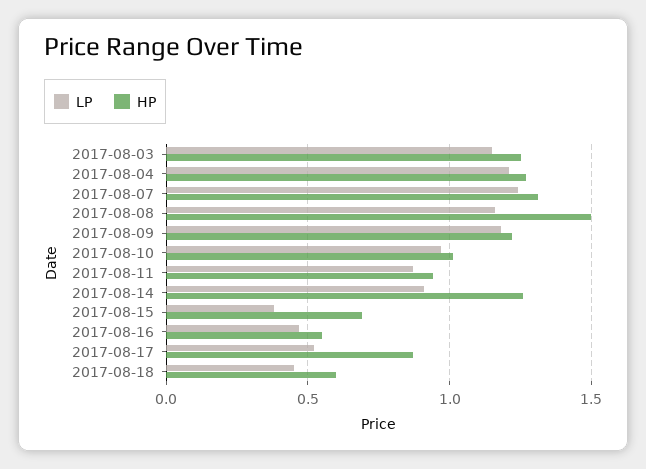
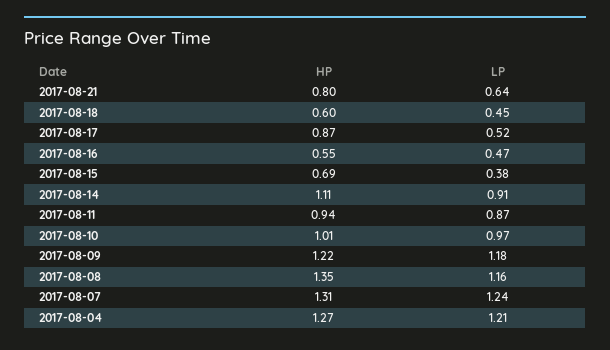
LP, 2017-08-03: 1.15 -> none
HP, 2017-08-03: 1.25 -> none
HP, 2017-08-08: 1.5 -> 1.35
HP, 2017-08-14: 1.25 -> 1.11
HP, 2017-08-21: none -> 0.8
LP, 2017-08-21: none -> 0.64

